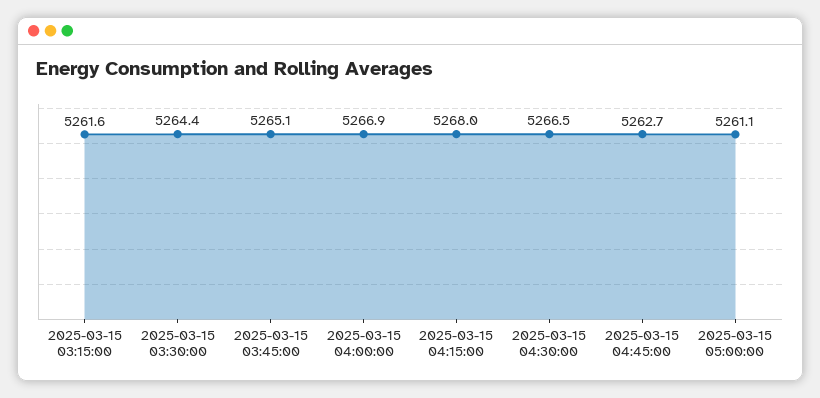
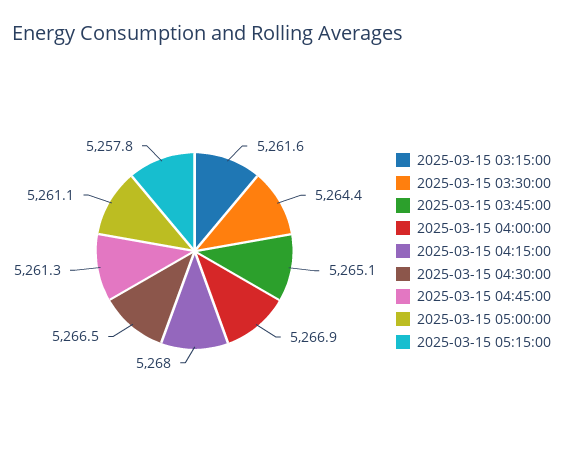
2025-03-15 04:45:00: 5262.7 -> 5261.3
2025-03-15 05:15:00: none -> 5257.8

